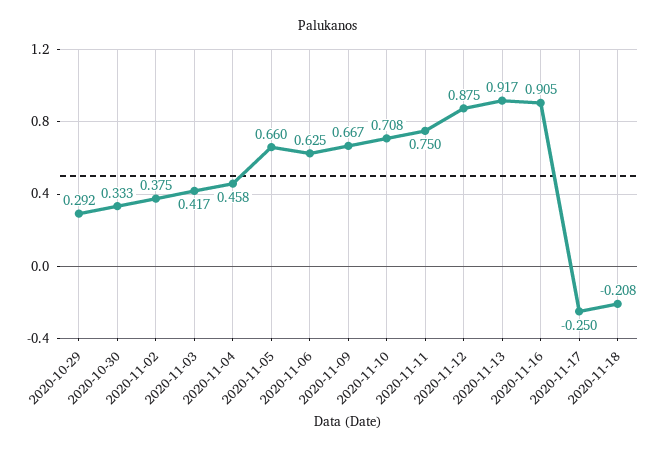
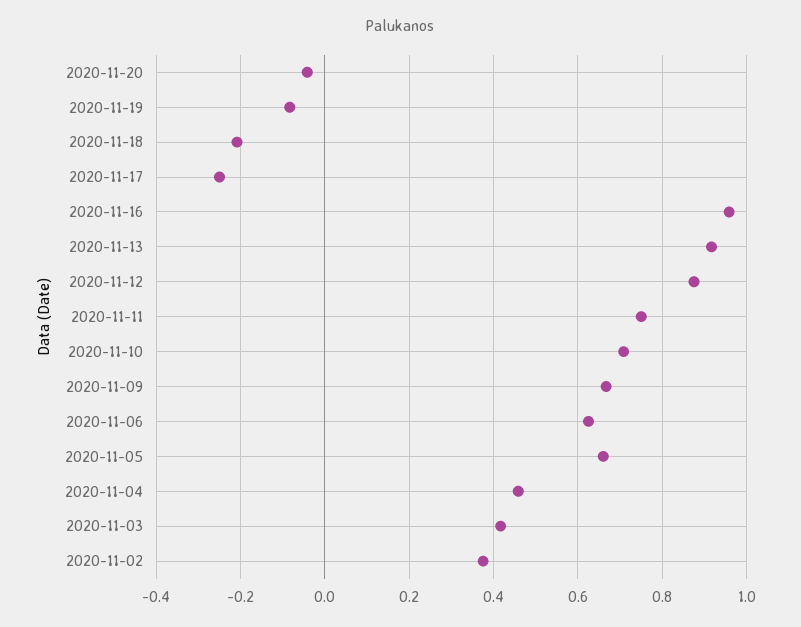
2020-10-29: 0.292 -> none
2020-10-30: 0.333 -> none
2020-11-16: 0.905 -> 0.96
2020-11-20: none -> -0.04
2020-11-19: none -> -0.08

